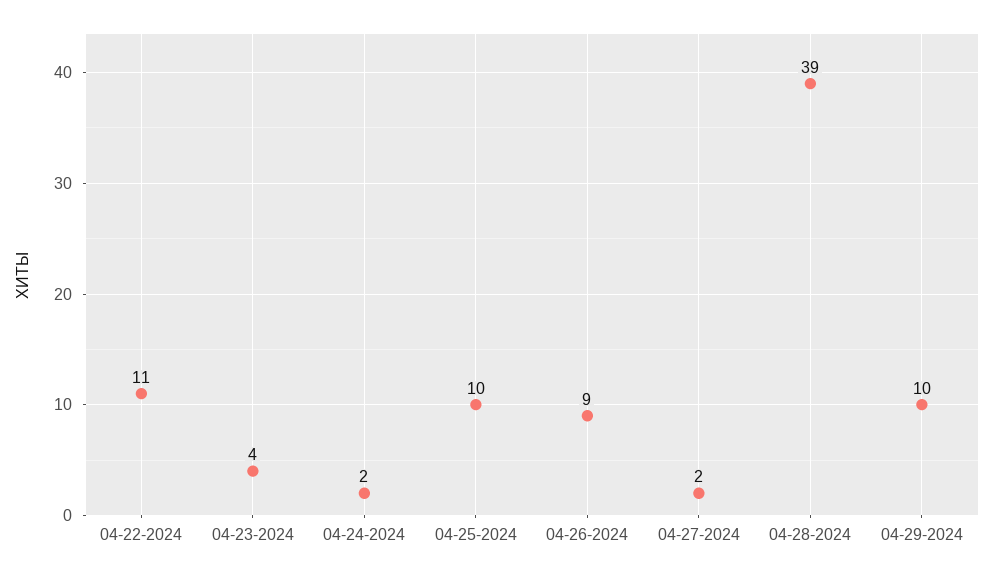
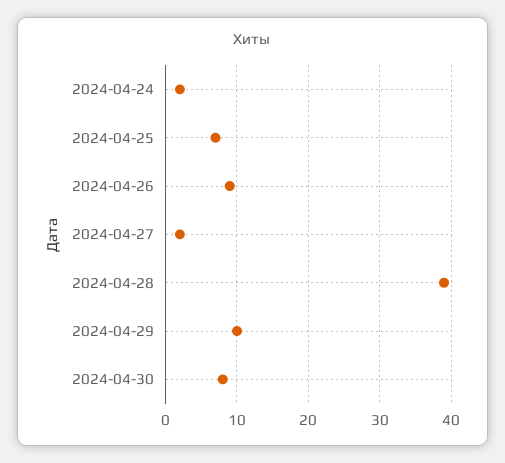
04-22-2024: 11 -> none
04-23-2024: 4 -> none
04-25-2024: 10 -> 7
2024-04-30: none -> 8

